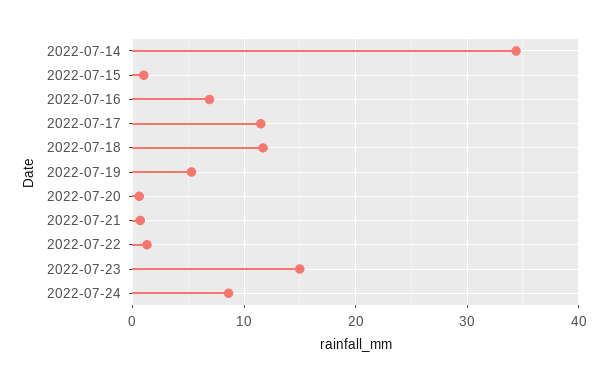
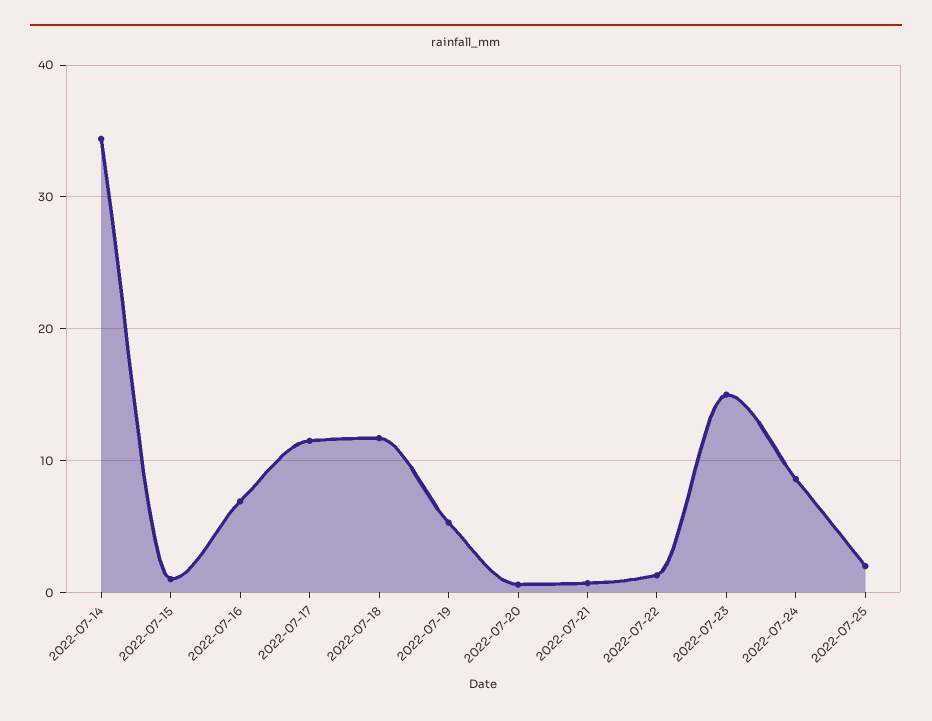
2022-07-25: none -> 2

